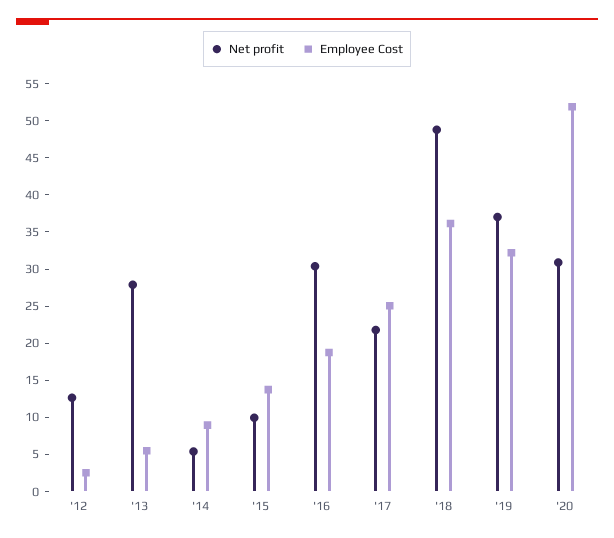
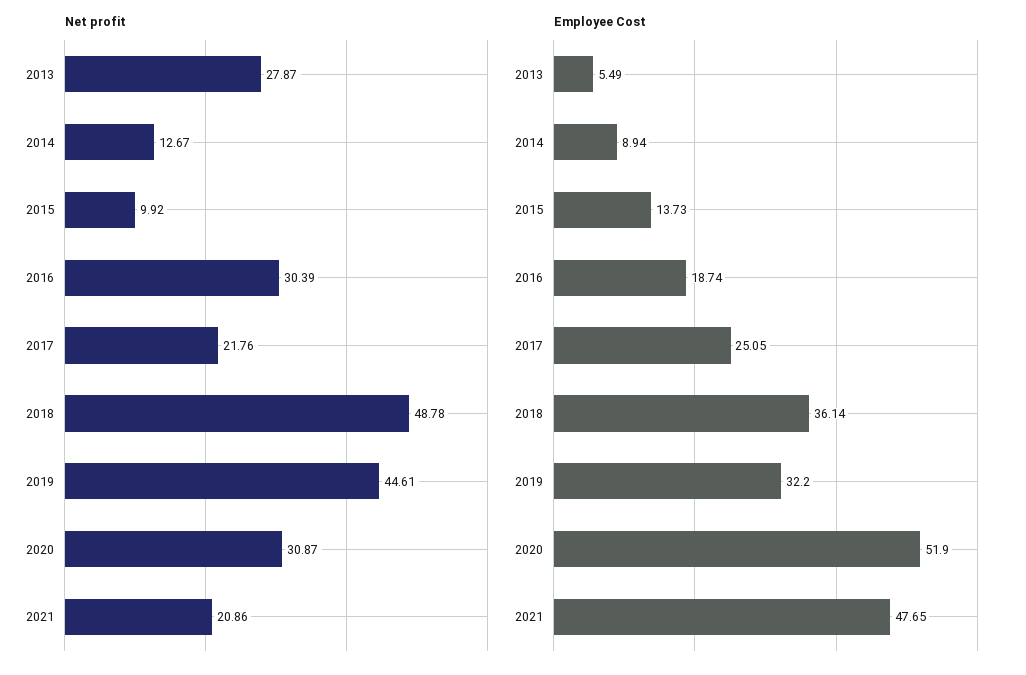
Net profit, '12: 12.5 -> none
Employee Cost, '12: 2.5 -> none
Net profit, '14: 5 -> 12.67
Net profit, '19: 37.5 -> 44.61
Net profit, 2021: none -> 20.86
Employee Cost, 2021: none -> 47.65

